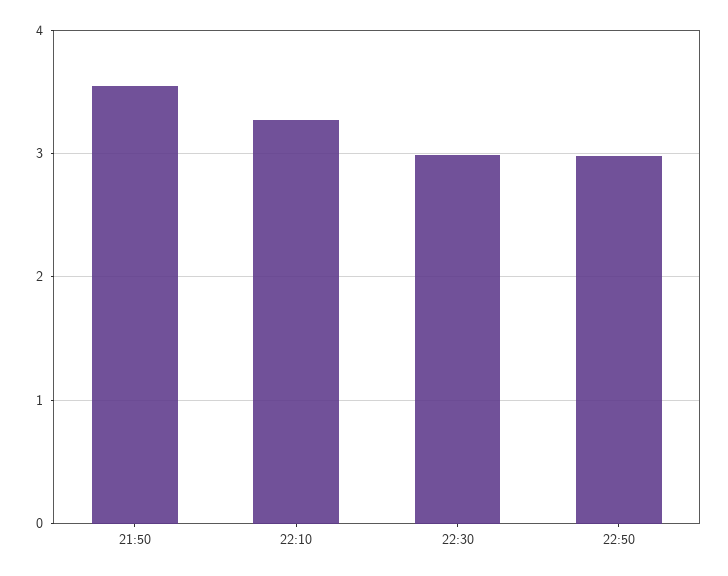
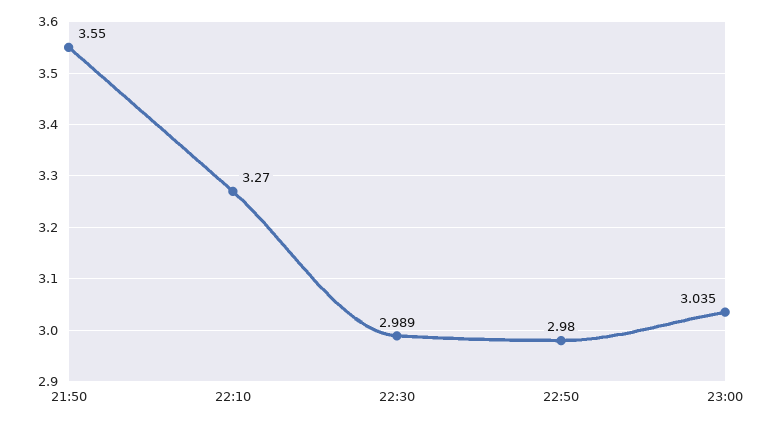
23:00: none -> 3.035

